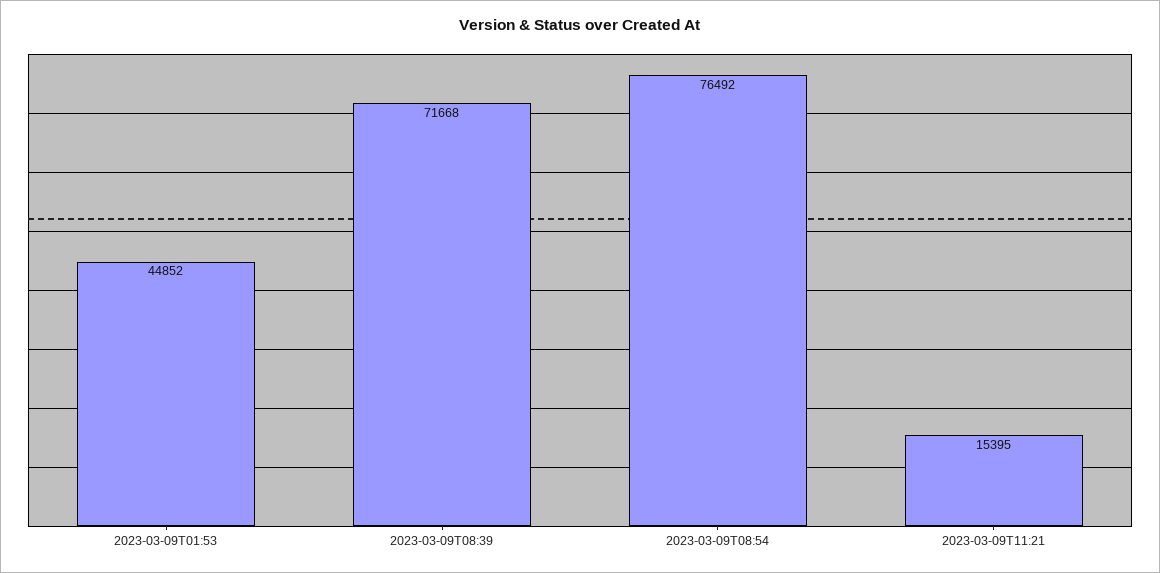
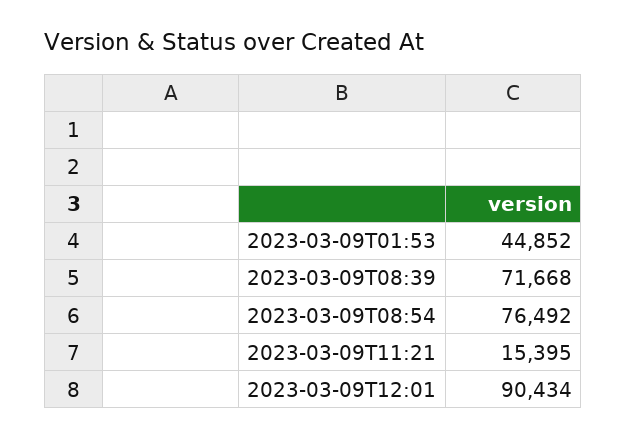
2023-03-09T12:01: none -> 90434

